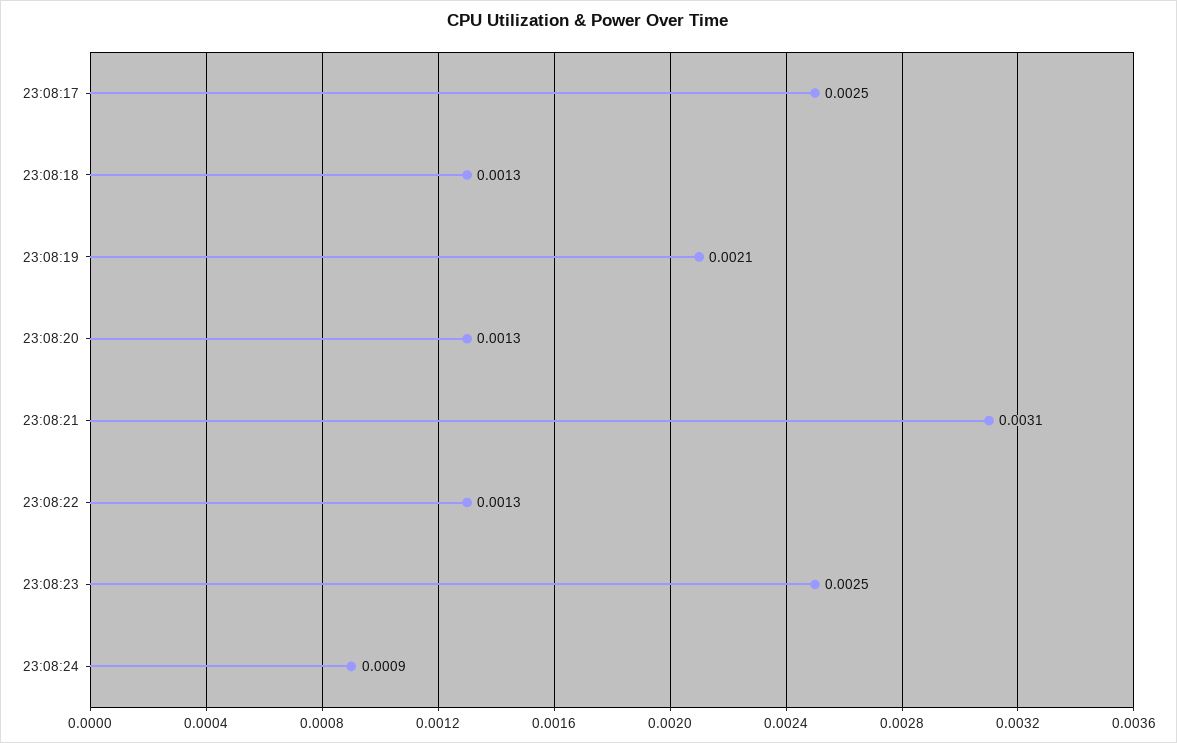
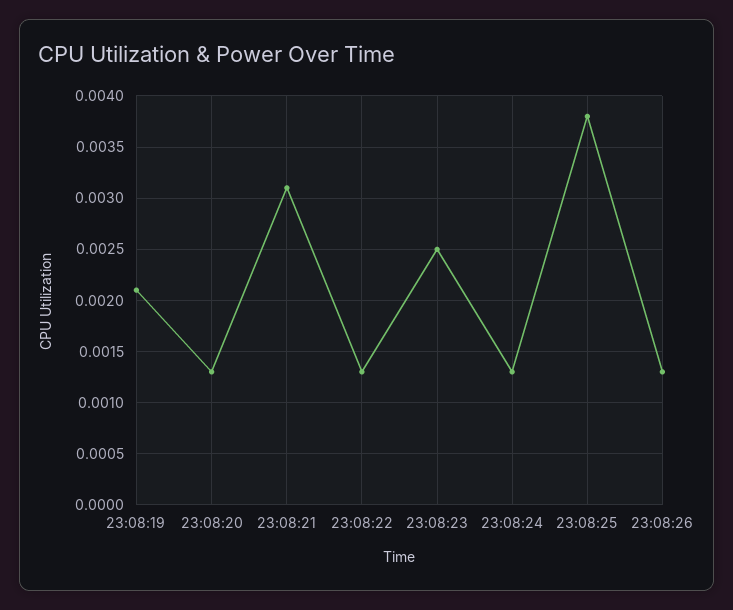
23:08:17: 0.0025 -> none
23:08:18: 0.0013 -> none
23:08:24: 0.0009 -> 0.0013
23:08:25: none -> 0.0038
23:08:26: none -> 0.0013

